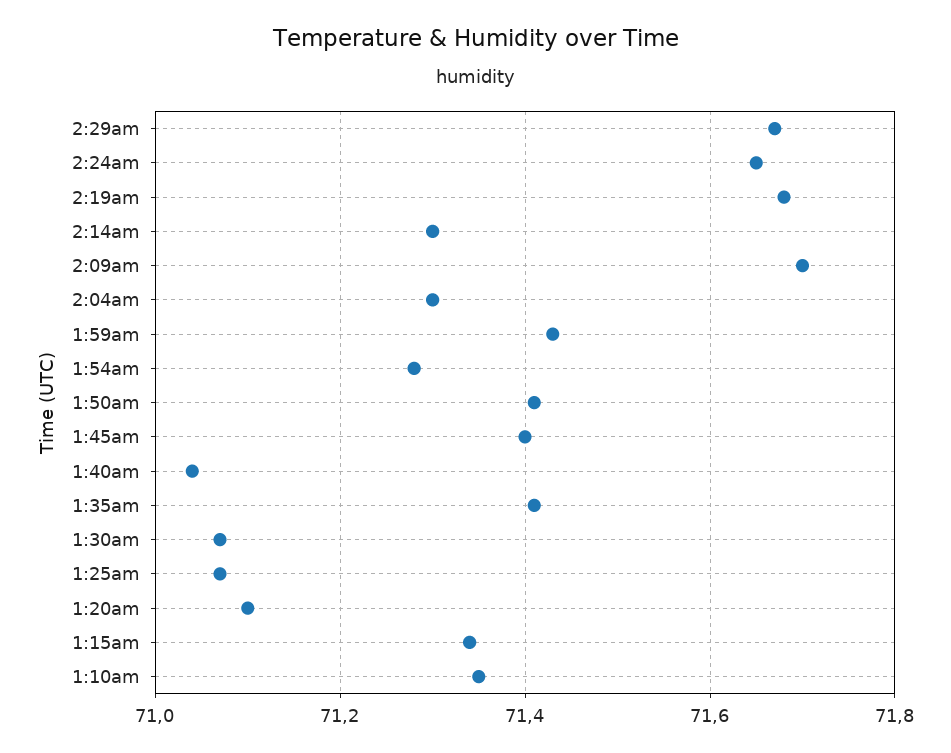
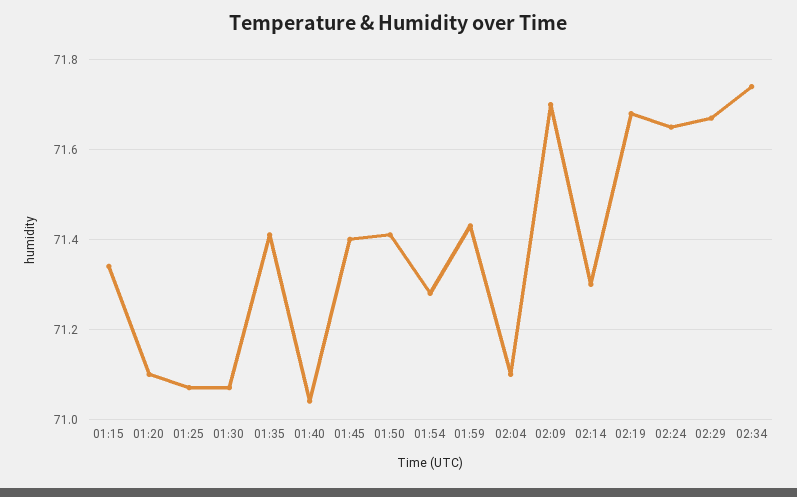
2:04am: 71.3 -> 71.1
1:10am: 71.35 -> none
02:34: none -> 71.75

